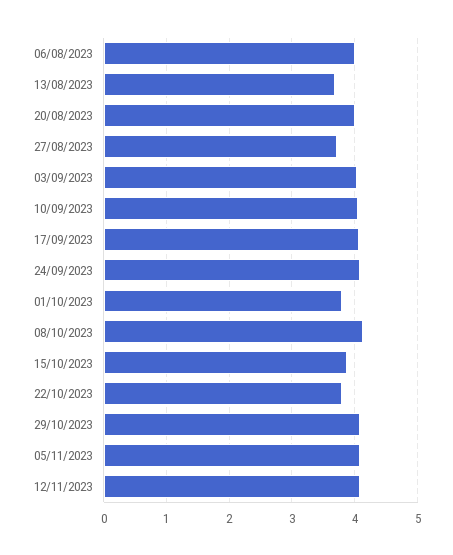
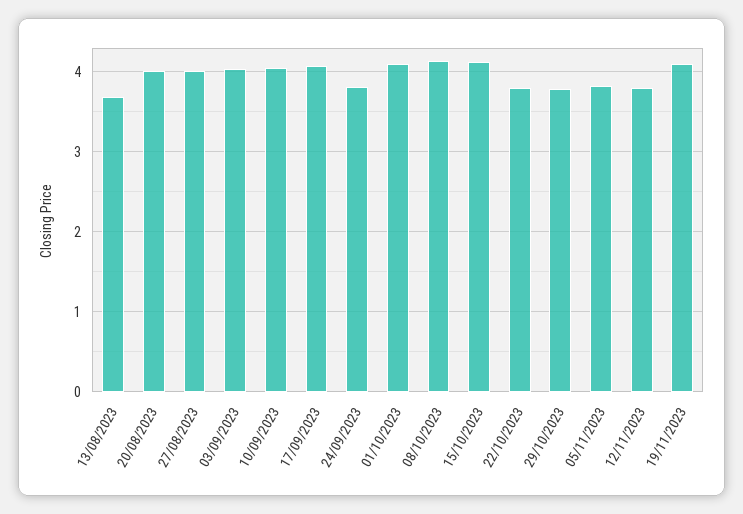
06/08/2023: 4 -> none
27/08/2023: 3.7 -> 4
24/09/2023: 4.1 -> 3.8
01/10/2023: 3.8 -> 4.1
15/10/2023: 3.9 -> 4.1
29/10/2023: 4.1 -> 3.8
05/11/2023: 4.1 -> 3.8
12/11/2023: 4.1 -> 3.8
19/11/2023: none -> 4.1

